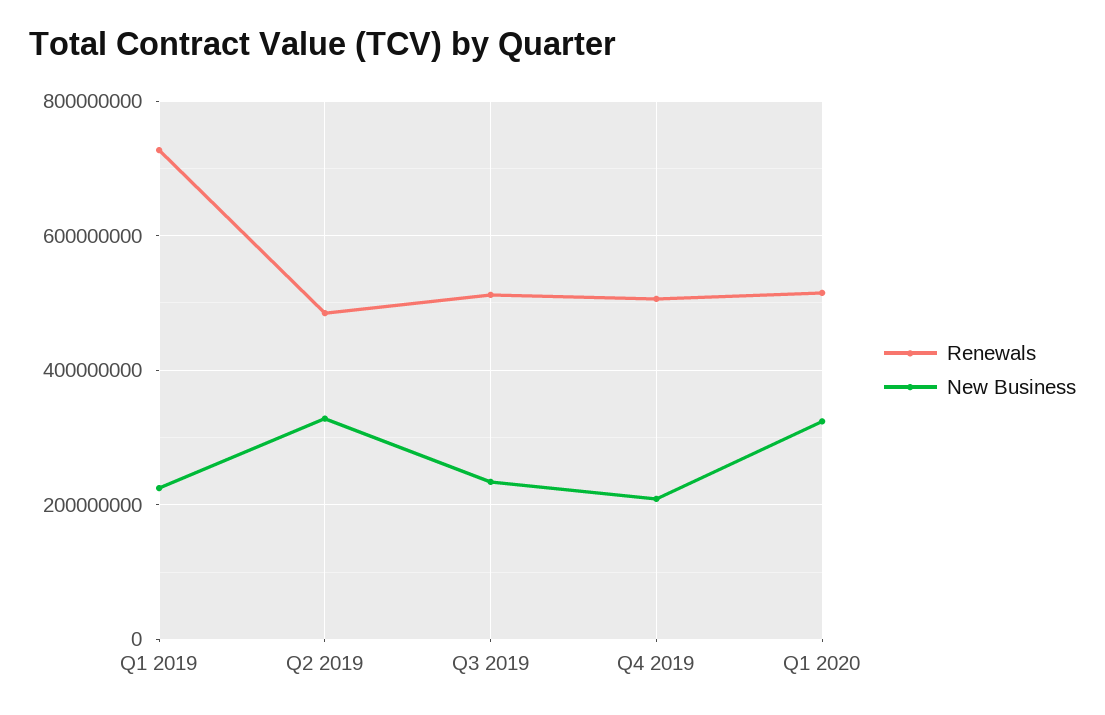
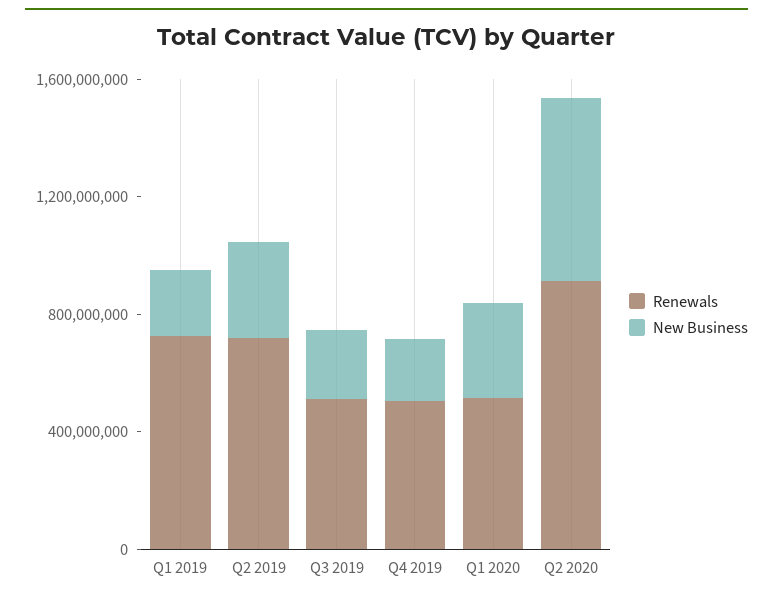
Renewals, Q2 2019: 480000000 -> 700000000
Renewals, Q2 2020: none -> 900000000
New Business, Q2 2020: none -> 600000000

